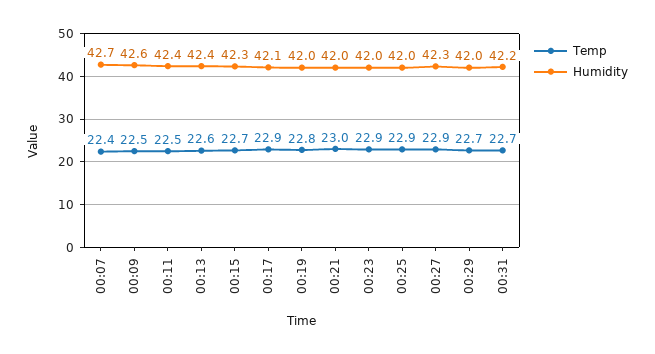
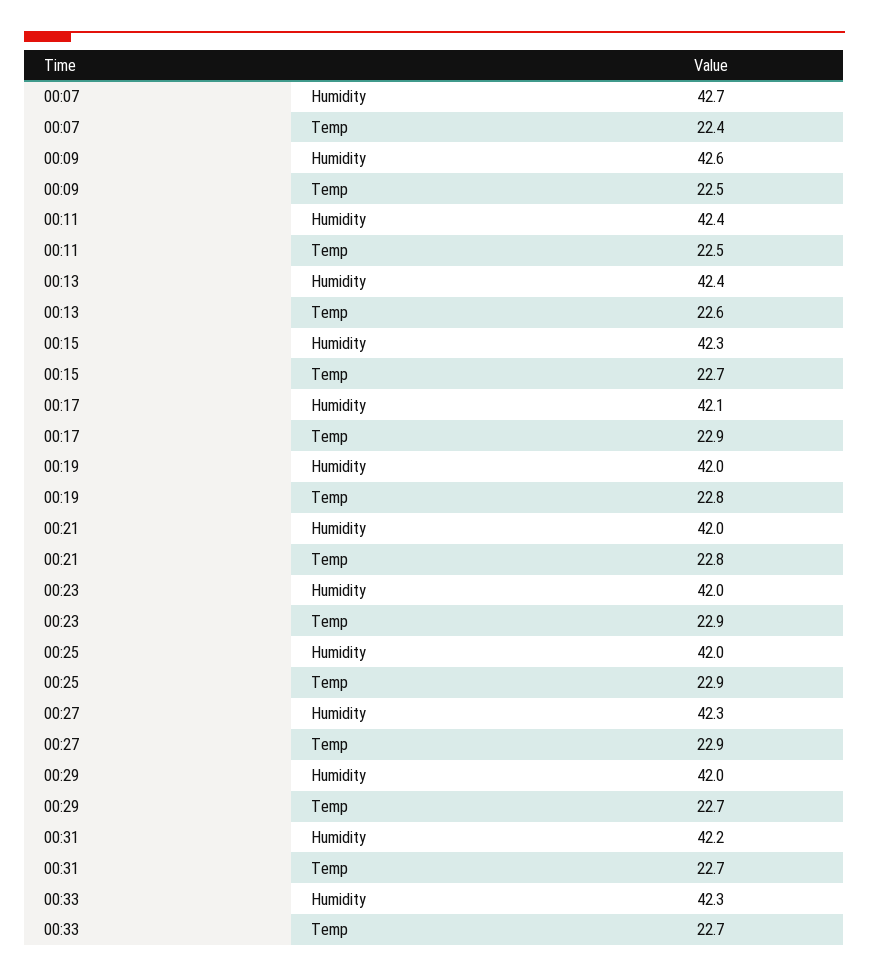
Temp, 00:21: 23 -> 22.8
Humidity, 00:33: none -> 42.3
Temp, 00:33: none -> 22.7

